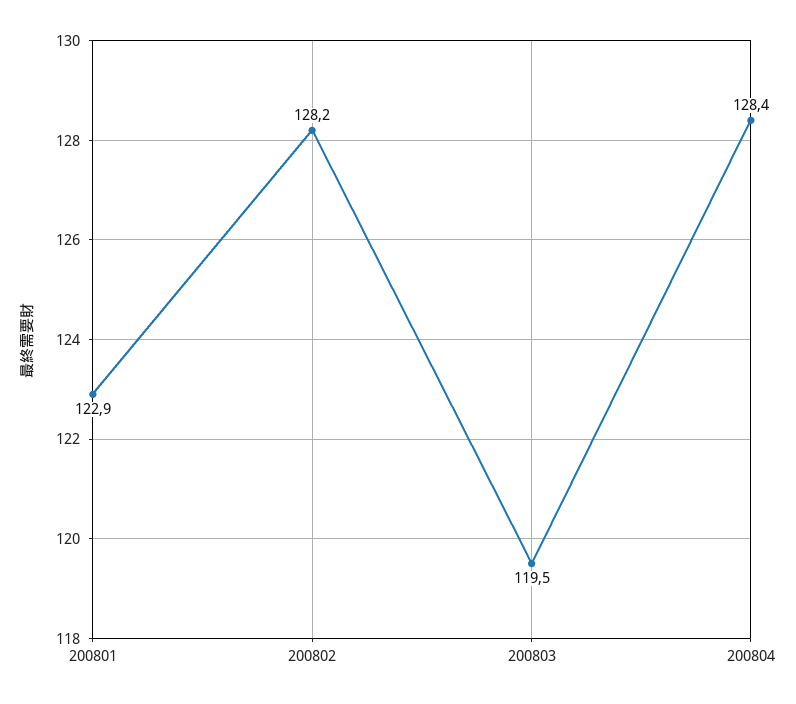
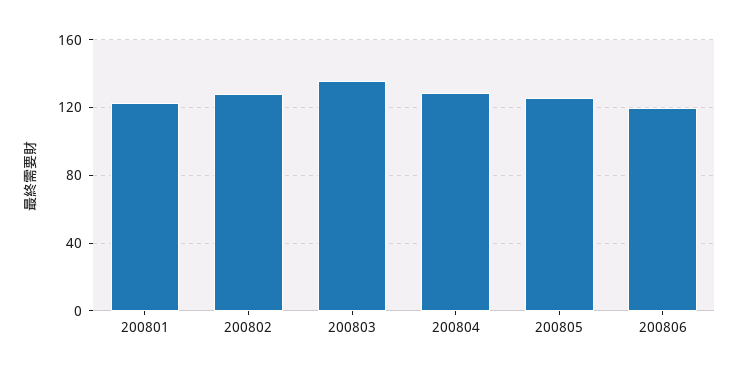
200803: 119.5 -> 135
200805: none -> 125
200806: none -> 120

